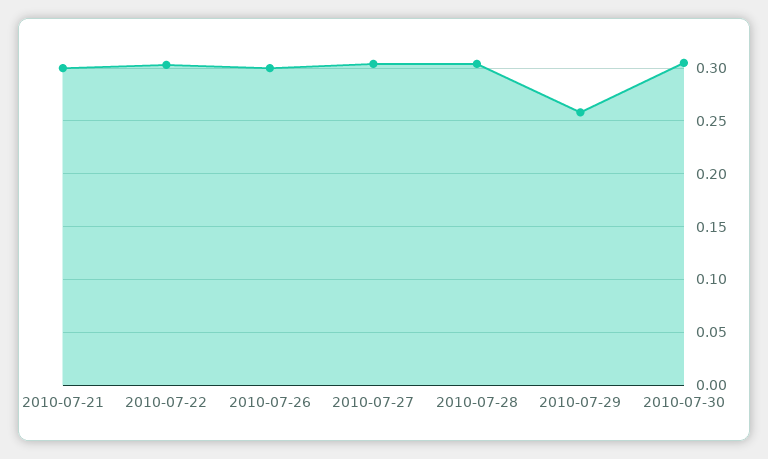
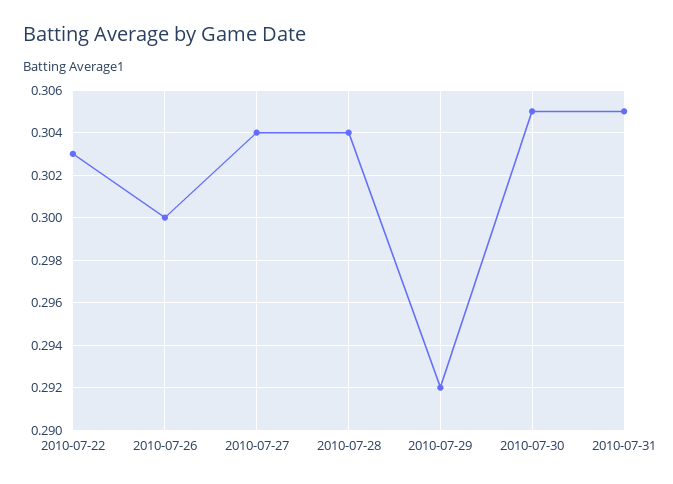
2010-07-21: 0.3 -> none
2010-07-29: 0.26 -> 0.292
2010-07-31: none -> 0.305

